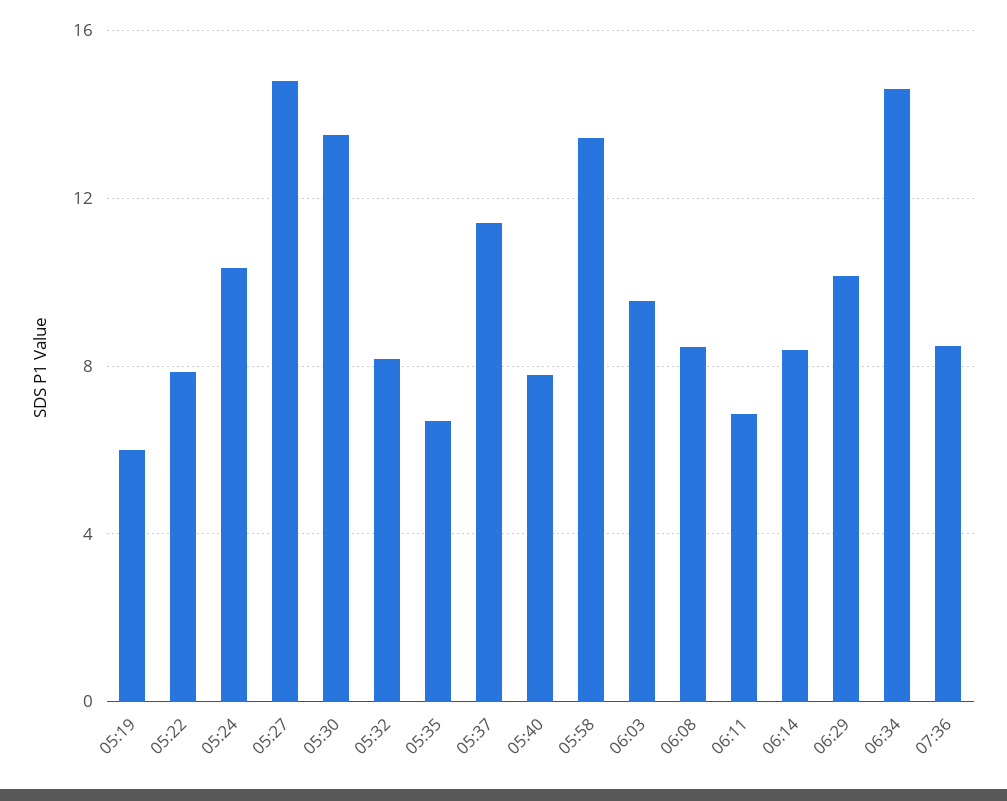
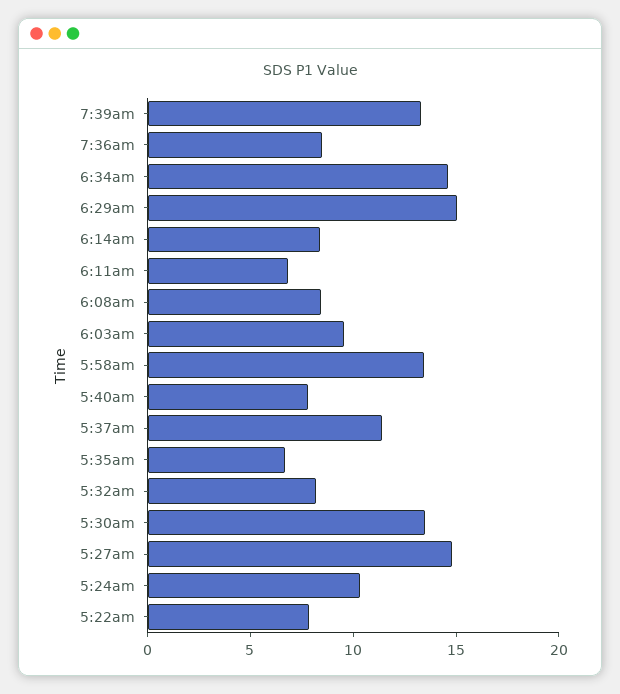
05:19: 6 -> none
06:29: 10 -> 15
7:39am: none -> 13

